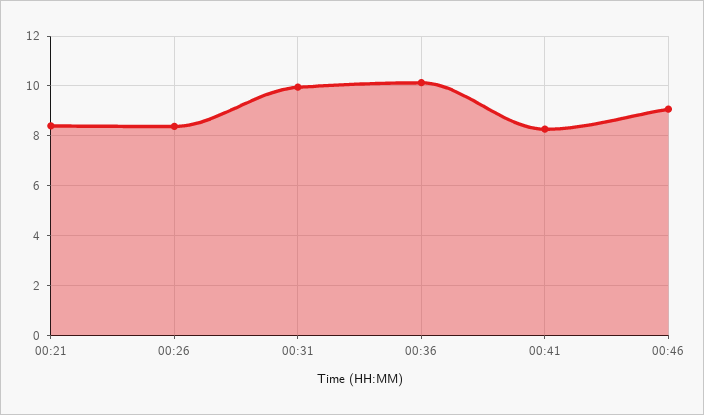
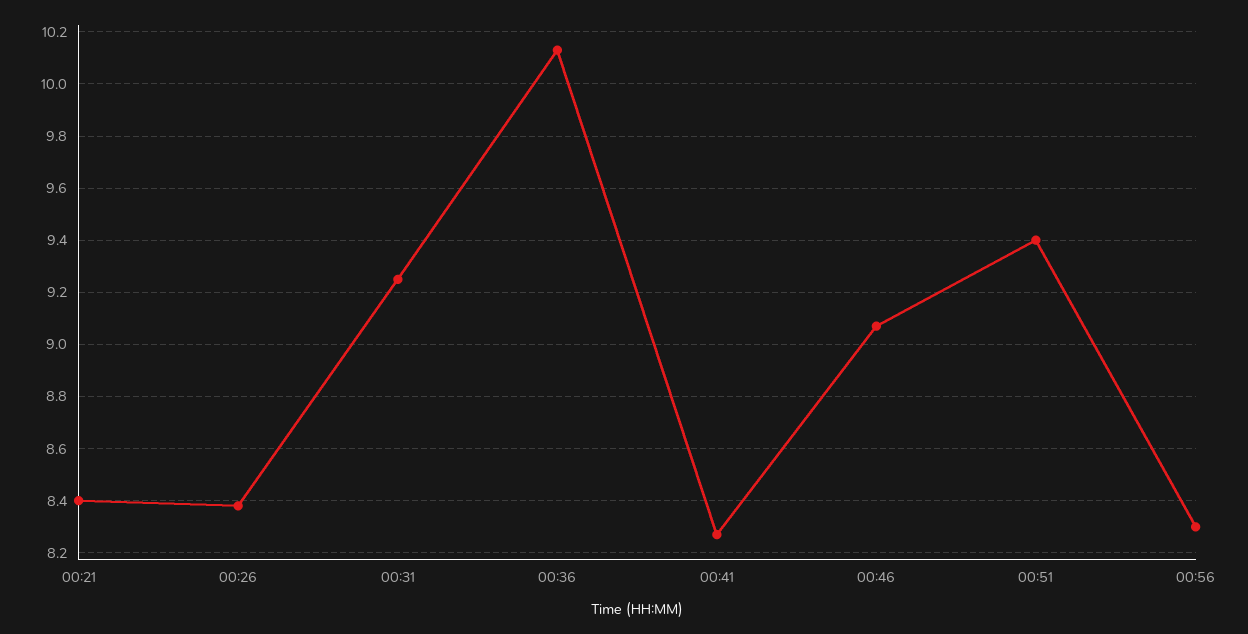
00:31: 10 -> 9.25
00:51: none -> 9.4
00:56: none -> 8.3

